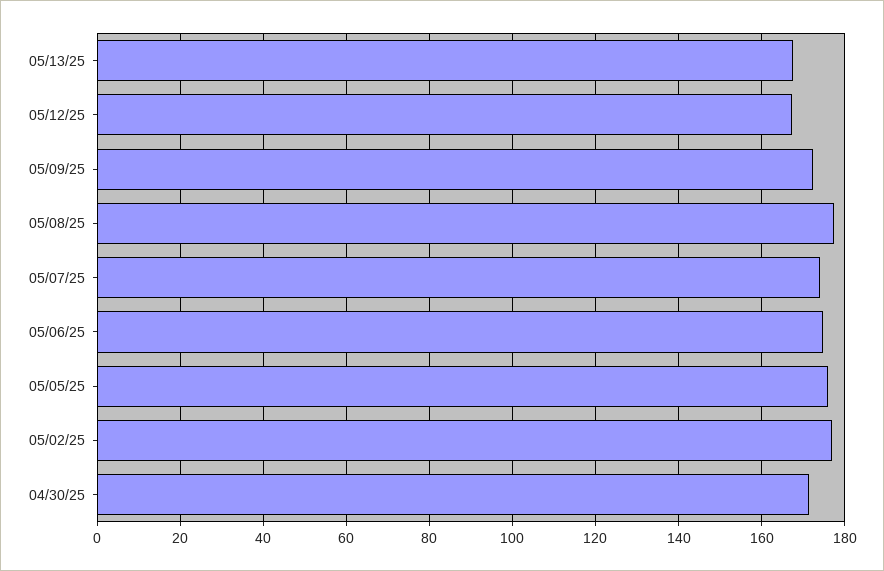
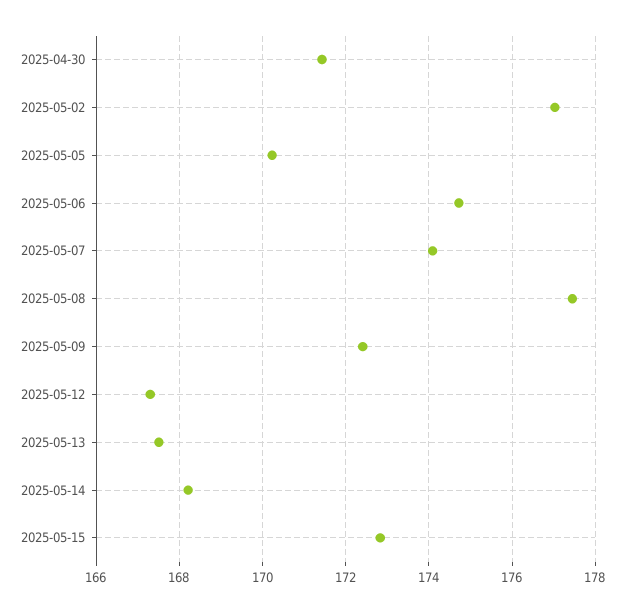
05/05/25: 176 -> 170.2
2025-05-14: none -> 168.2
2025-05-15: none -> 172.8

